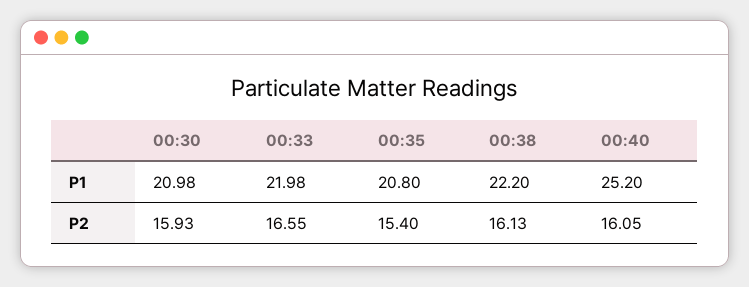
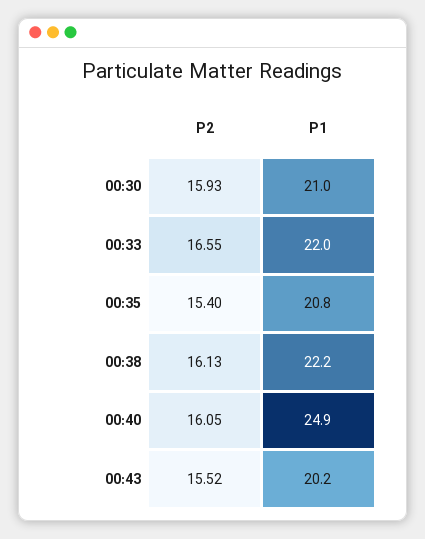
00:40, P1: 25.2 -> 24.9
00:43, P2: none -> 15.52
00:43, P1: none -> 20.2

